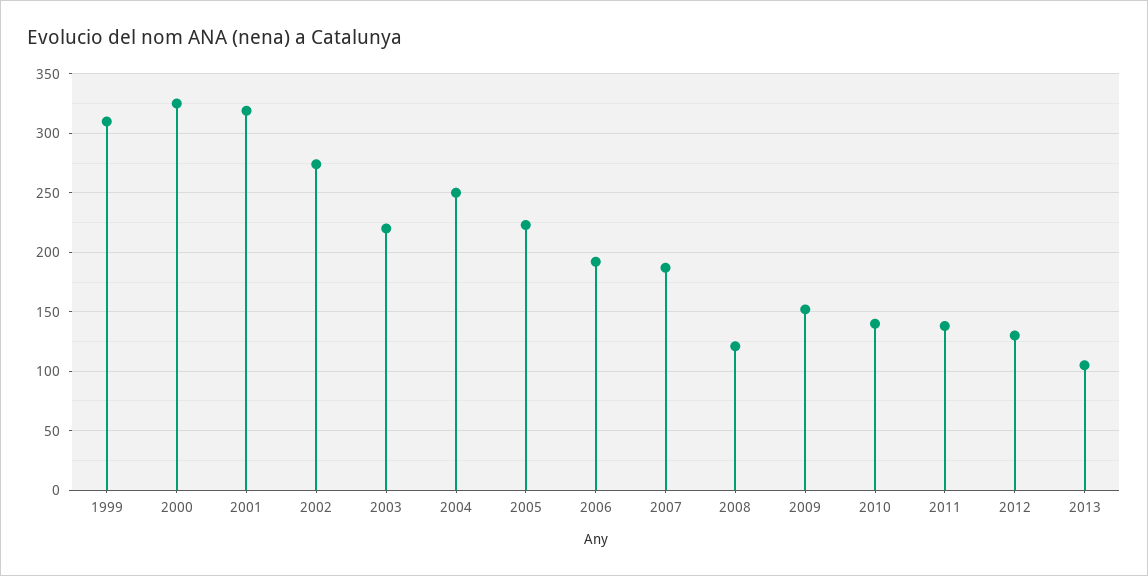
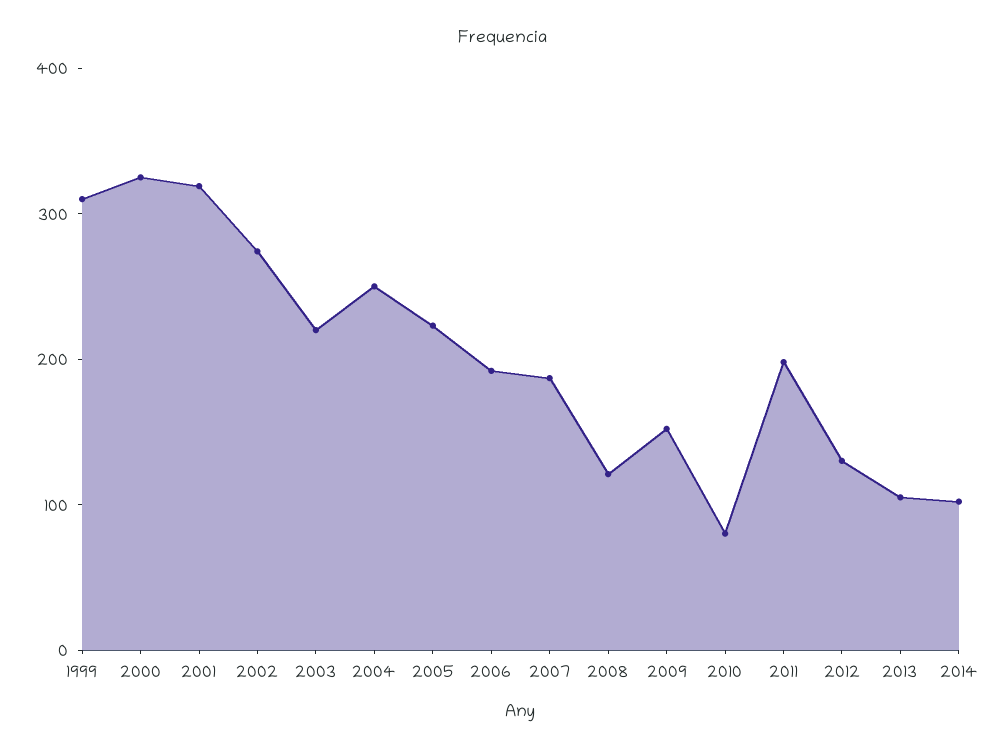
2010: 140 -> 80
2011: 140 -> 200
2014: none -> 100

